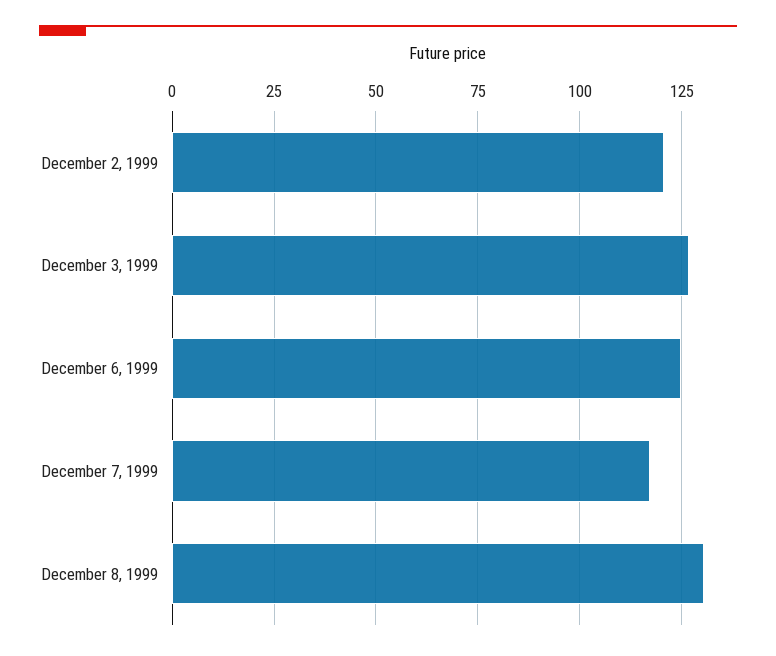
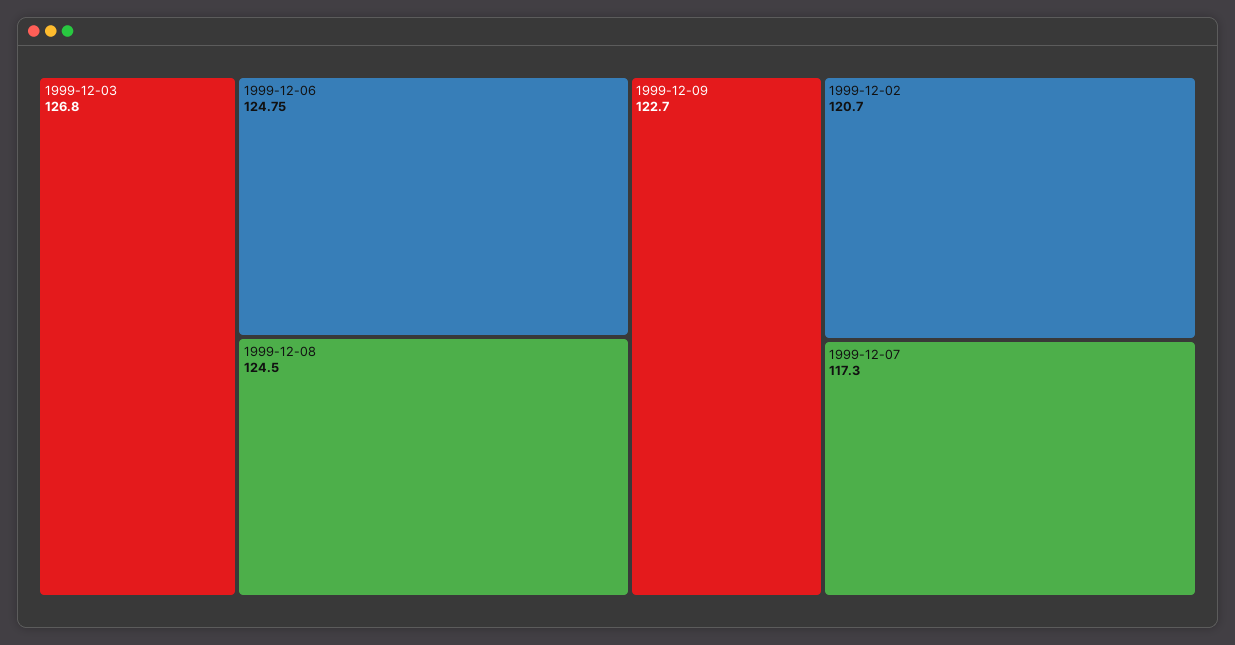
December 8, 1999: 130 -> 124.5
1999-12-09: none -> 122.7

